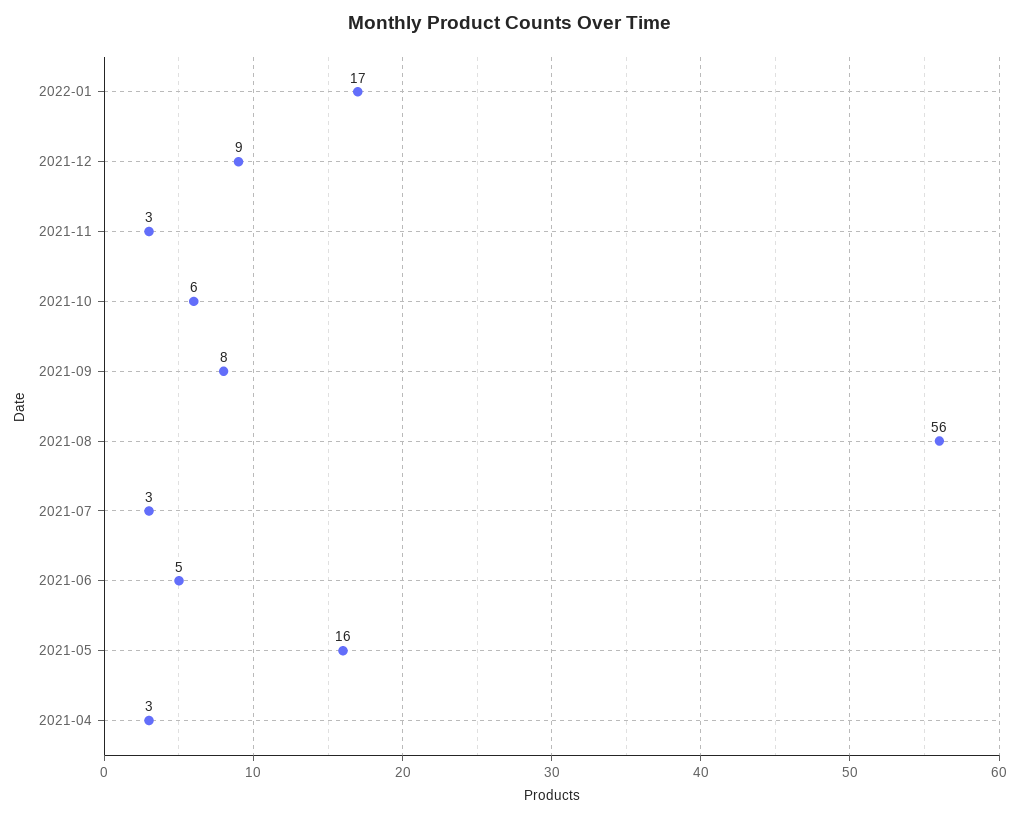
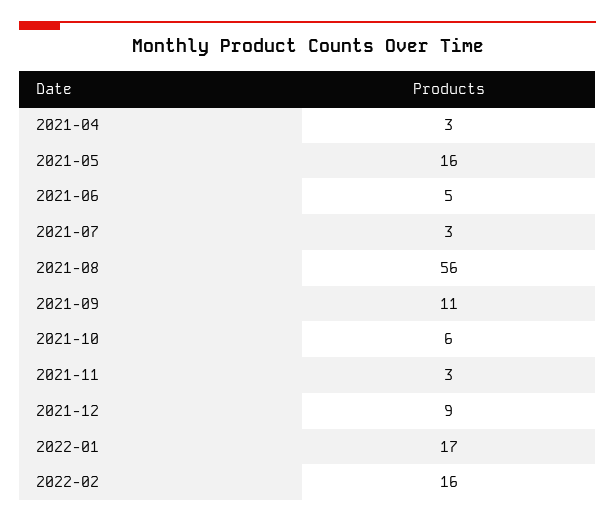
2021-09: 8 -> 11
2022-02: none -> 16

